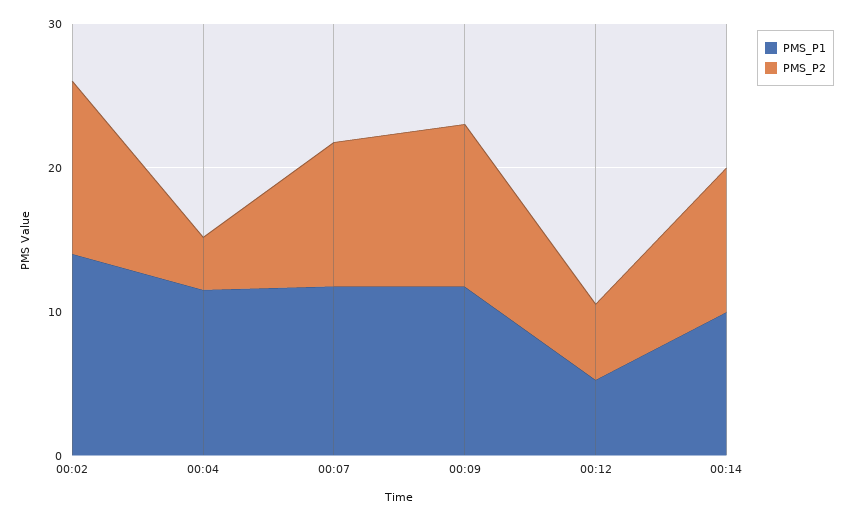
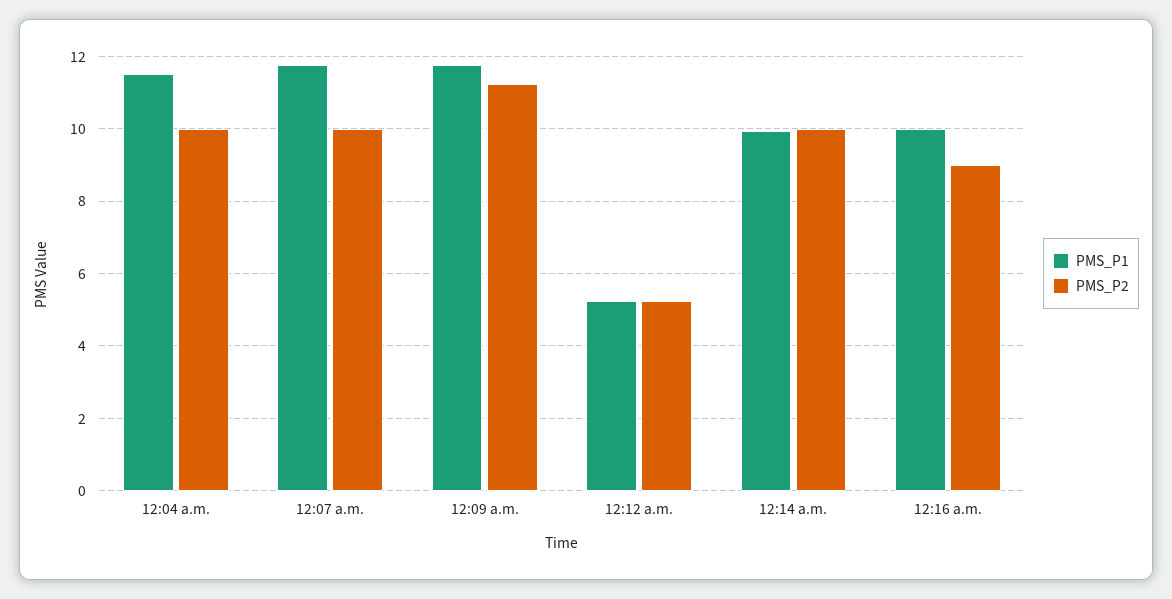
PMS_P1, 00:02: 14 -> none
PMS_P2, 00:02: 12 -> none
PMS_P2, 00:04: 4 -> 10
PMS_P1, 12:16 a.m.: none -> 10
PMS_P2, 12:16 a.m.: none -> 9

